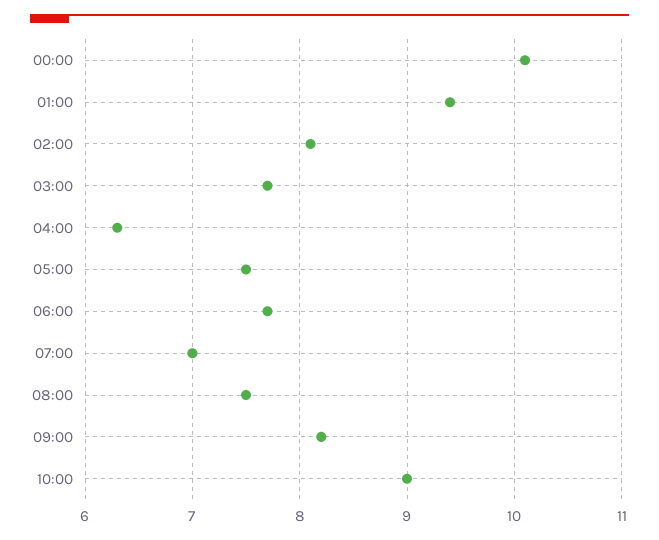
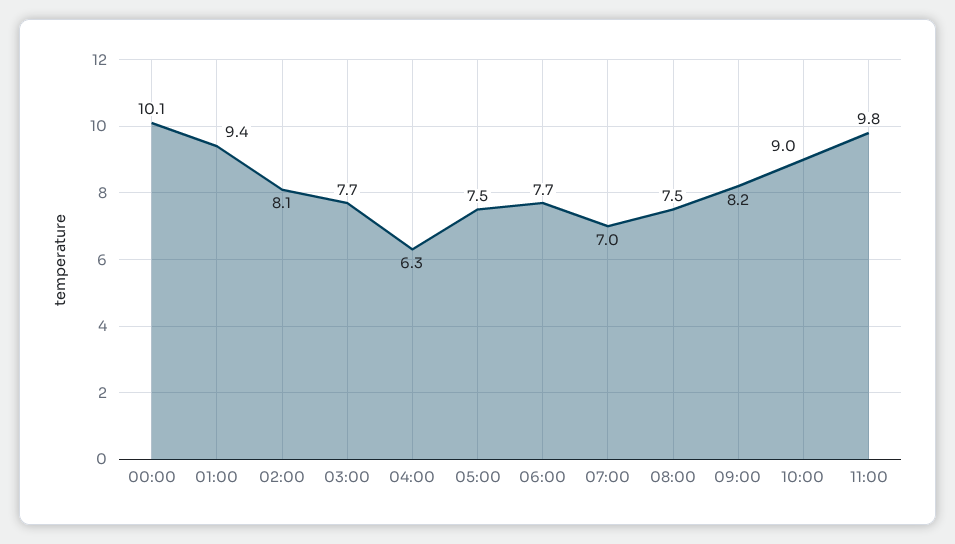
11:00: none -> 9.8

